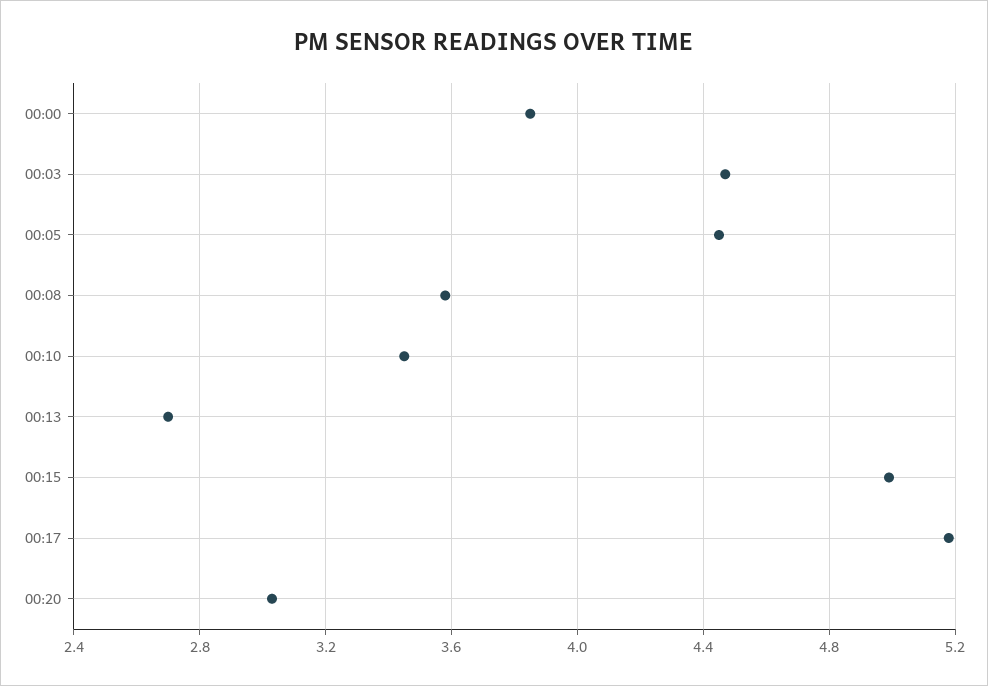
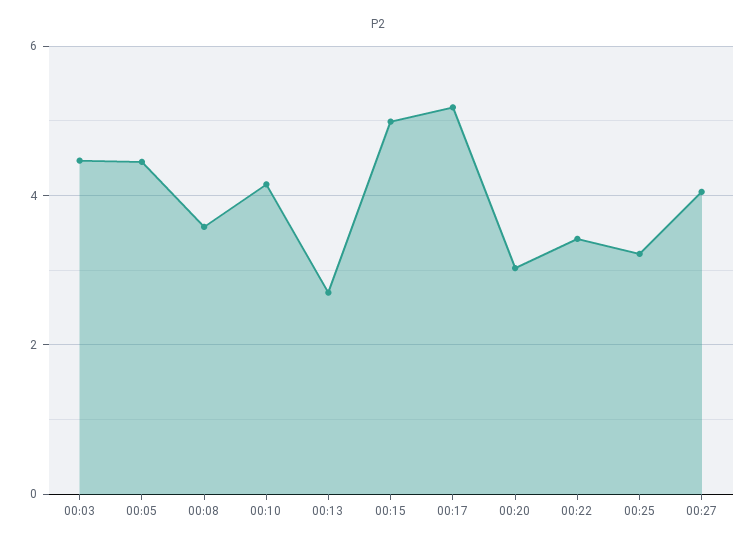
00:00: 3.85 -> none
00:10: 3.45 -> 4.2
00:22: none -> 3.4
00:25: none -> 3.2
00:27: none -> 4

